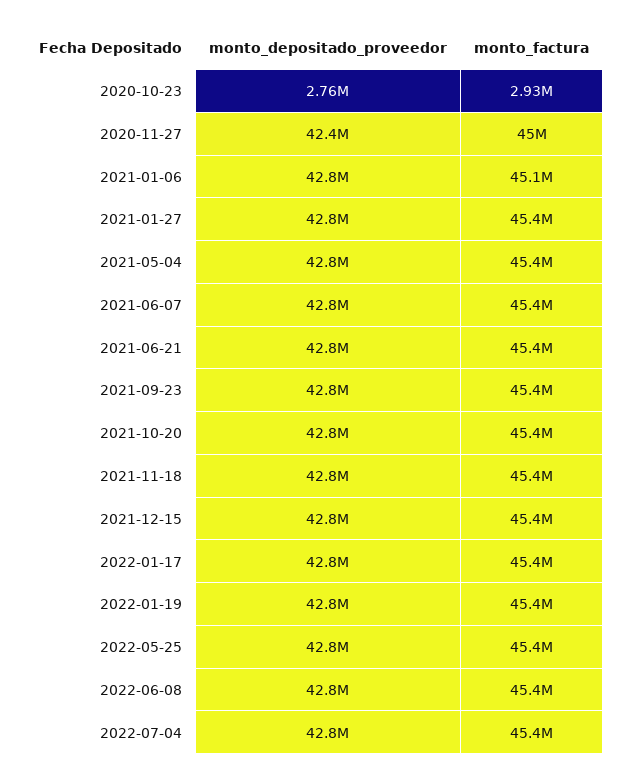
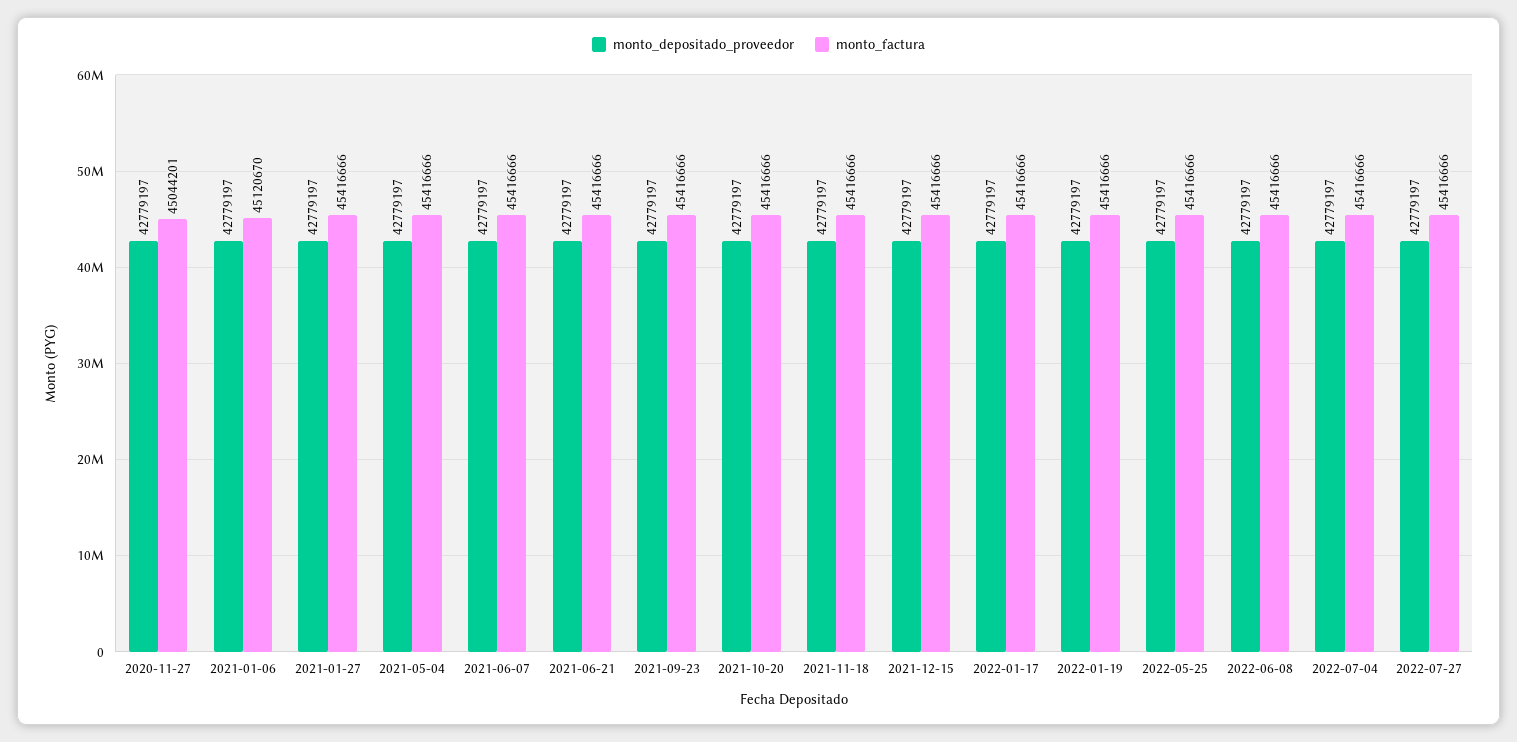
monto_depositado_proveedor, 2020-10-23: 2760000 -> none
monto_factura, 2020-10-23: 2930000 -> none
monto_depositado_proveedor, 2020-11-27: 42400000 -> 42779197
monto_depositado_proveedor, 2022-07-27: none -> 42779197
monto_factura, 2022-07-27: none -> 45416666

